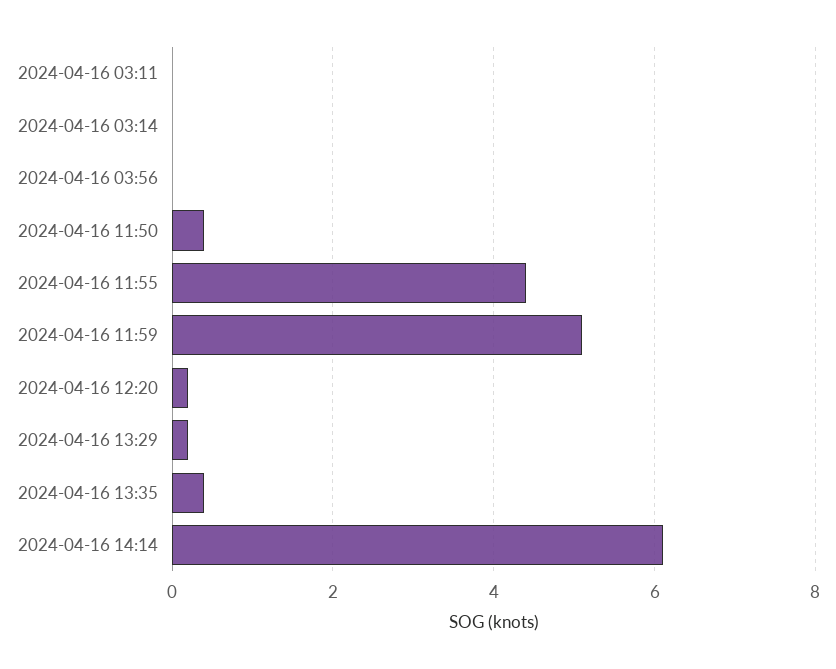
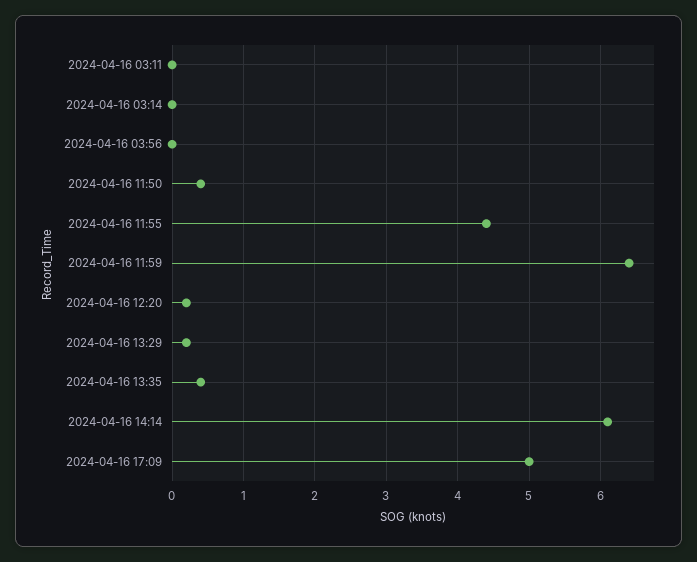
2024-04-16 11:59: 5 -> 6.4
2024-04-16 17:09: none -> 5

